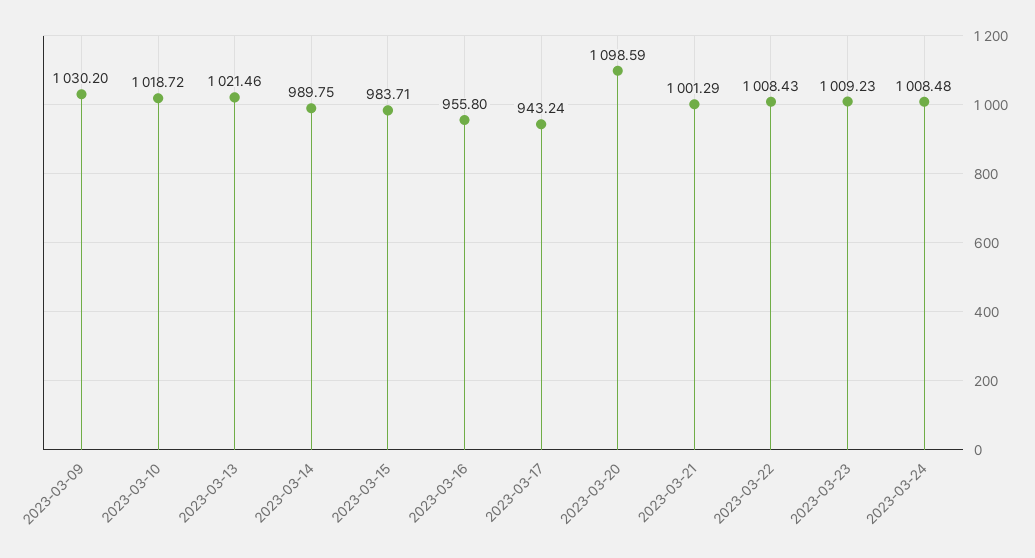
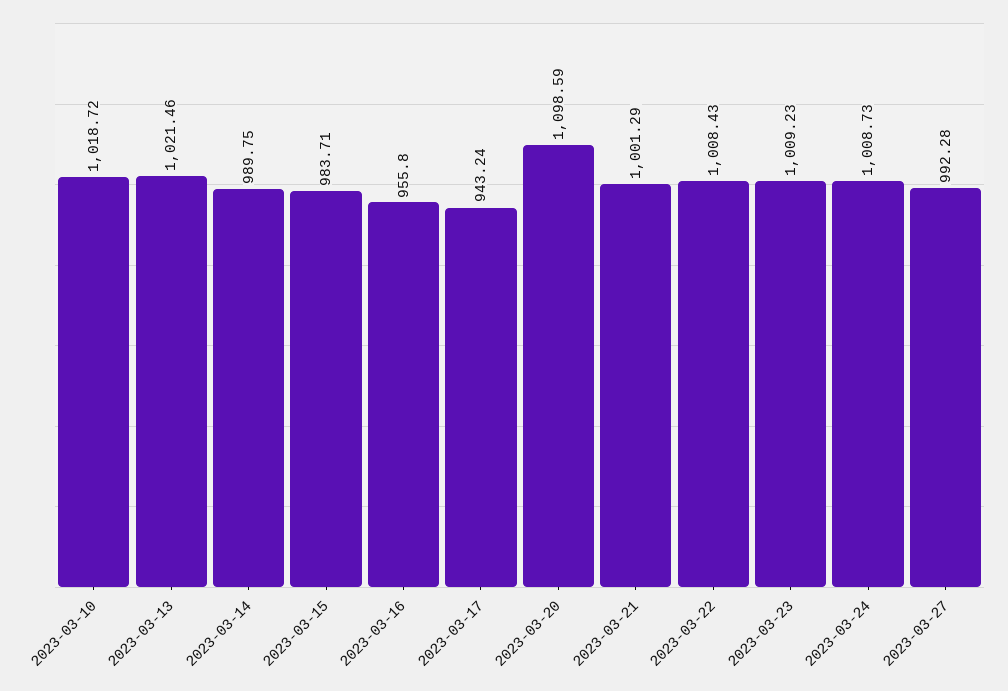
2023-03-09: 1030.2 -> none
2023-03-24: 1008.48 -> 1008.73
2023-03-27: none -> 992.28

